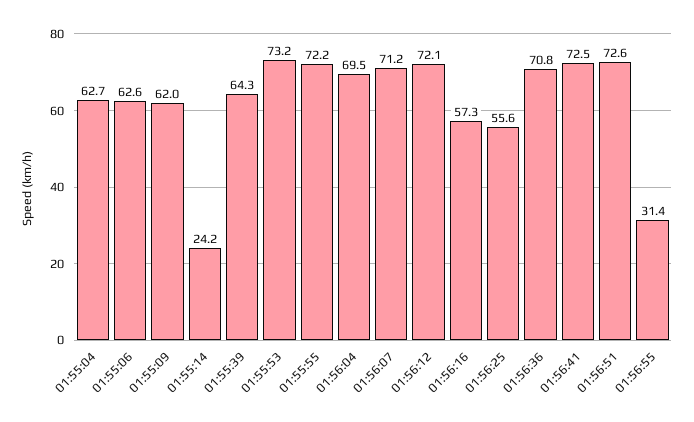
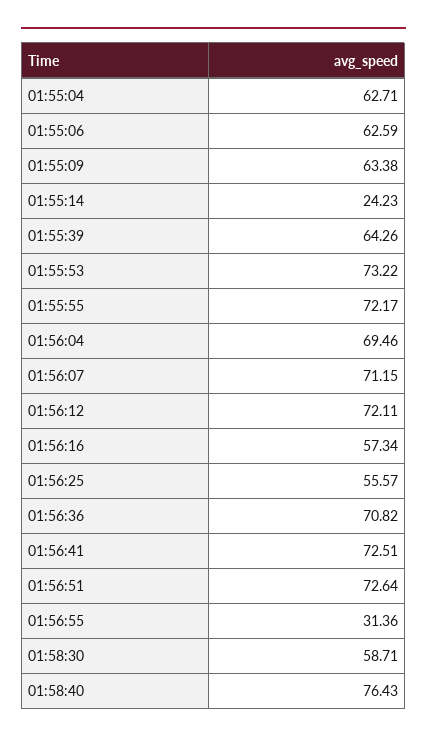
01:55:09: 62 -> 63.38
01:58:30: none -> 58.71
01:58:40: none -> 76.43

